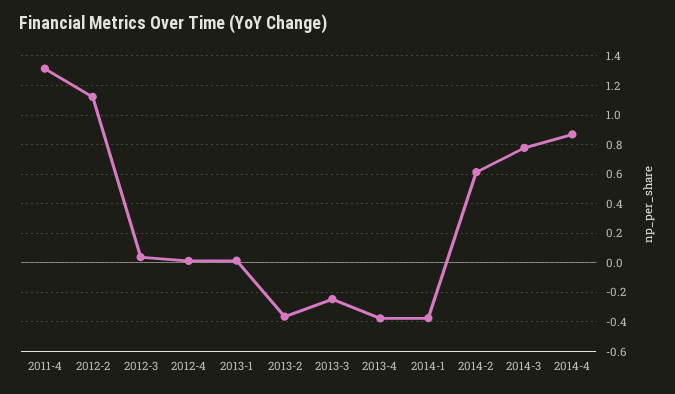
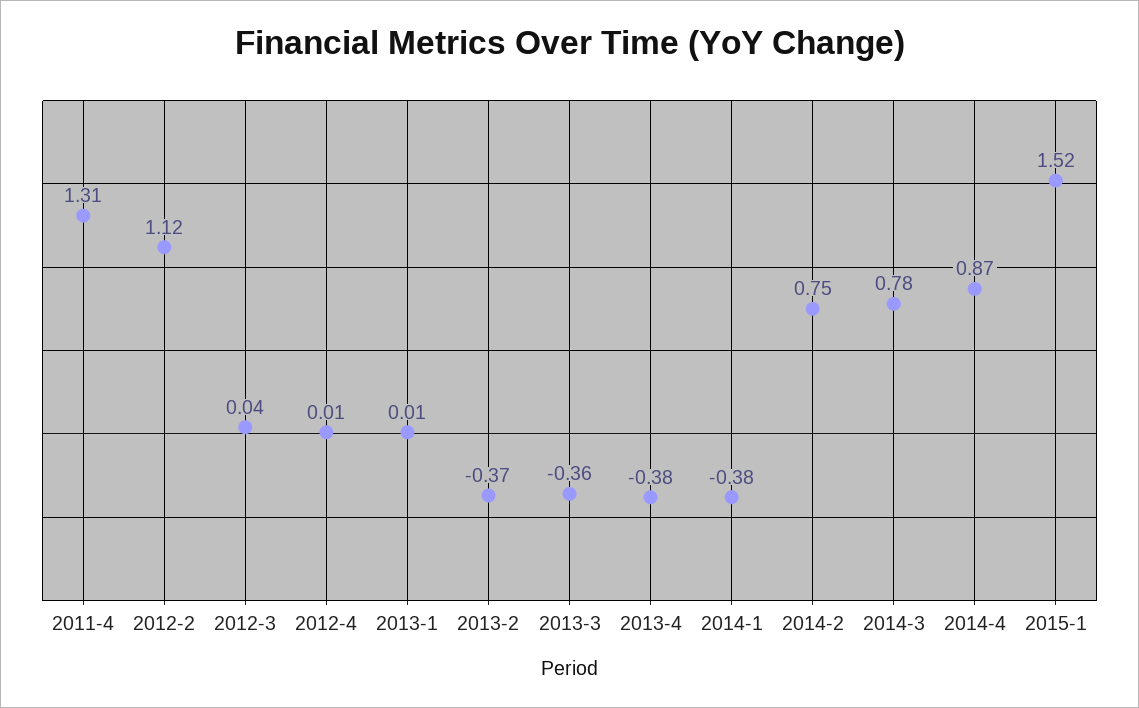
2013-3: -0.25 -> -0.36
2014-2: 0.6 -> 0.75
2015-1: none -> 1.52

